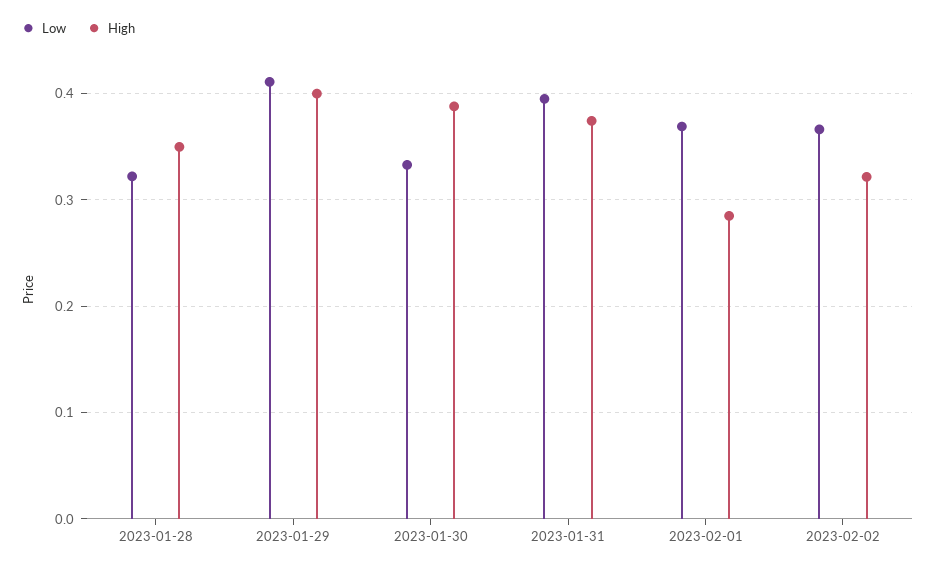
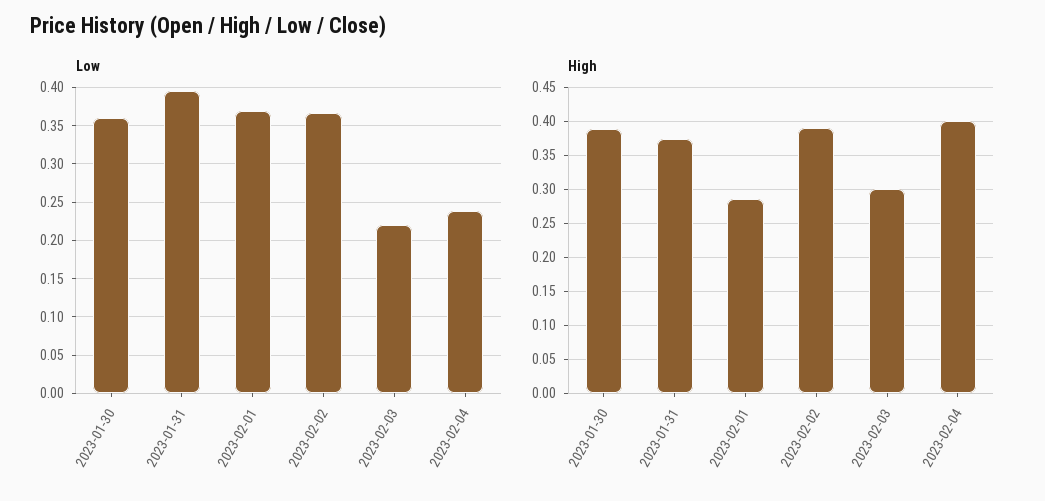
Low, 2023-01-28: 0.32 -> none
High, 2023-01-28: 0.35 -> none
Low, 2023-01-29: 0.41 -> none
High, 2023-01-29: 0.4 -> none
Low, 2023-01-30: 0.33 -> 0.36
High, 2023-02-02: 0.32 -> 0.39
Low, 2023-02-03: none -> 0.22
Low, 2023-02-04: none -> 0.24
High, 2023-02-03: none -> 0.3
High, 2023-02-04: none -> 0.4

